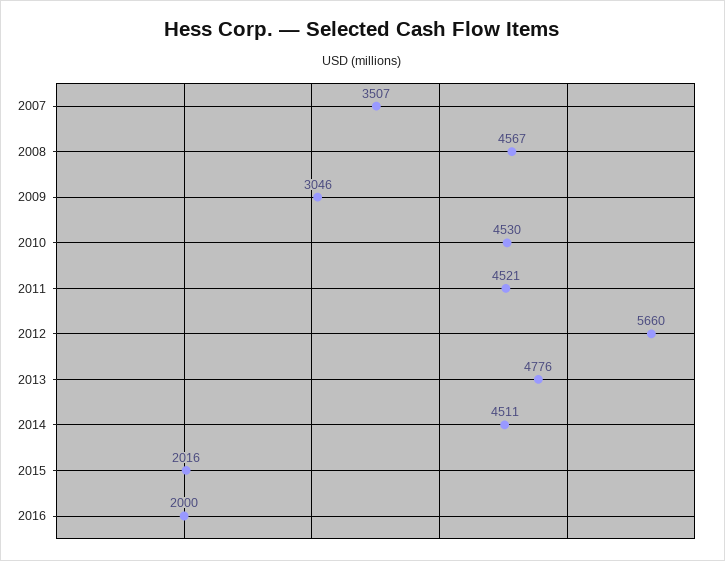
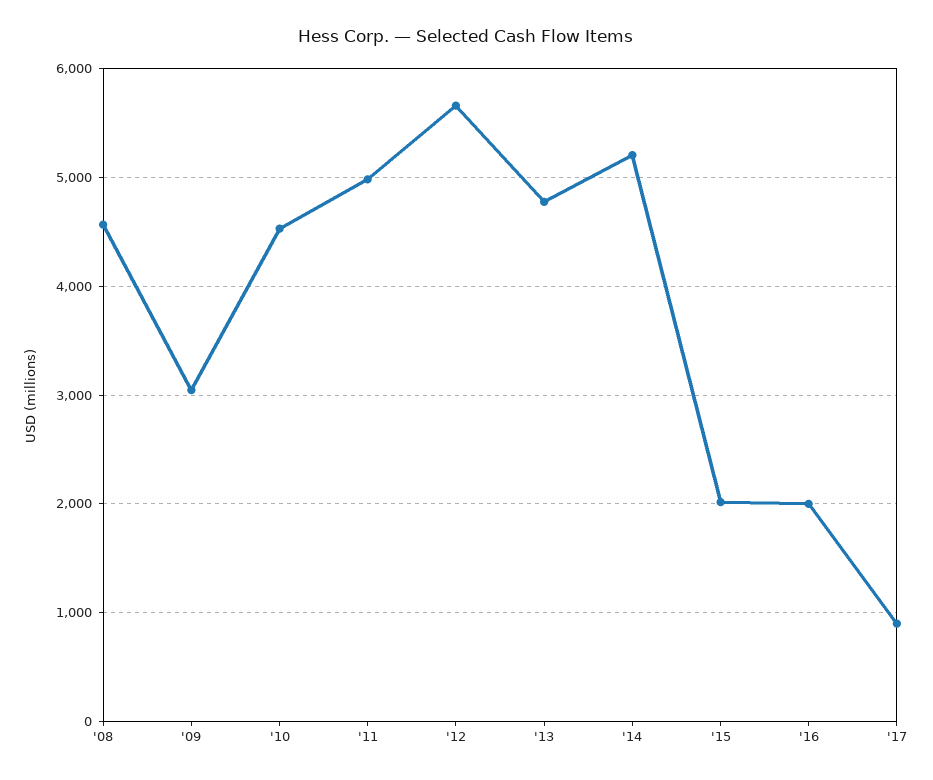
2007: 3507 -> none
2011: 4521 -> 5000
2014: 4511 -> 5200
'17: none -> 900

